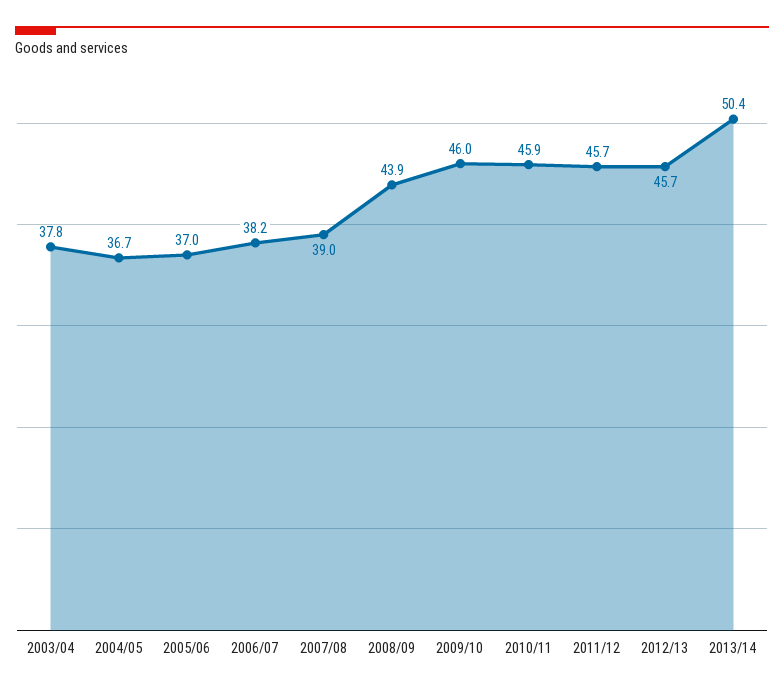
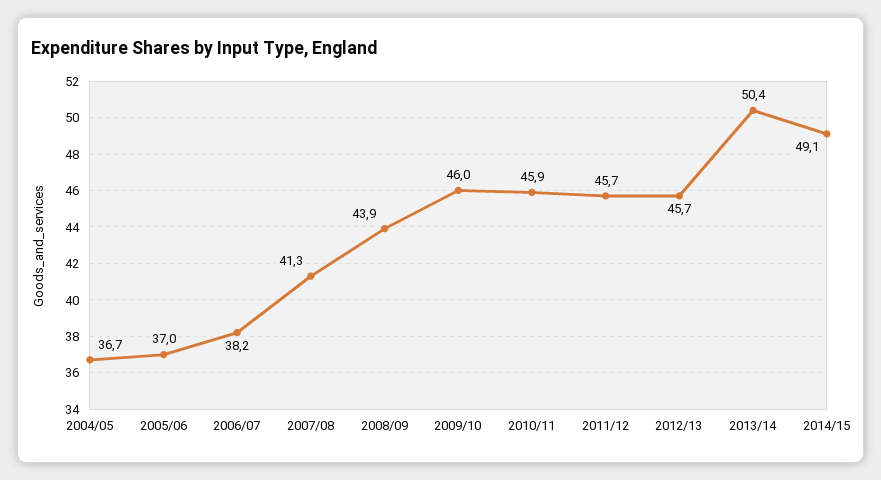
2003/04: 37.8 -> none
2007/08: 39 -> 41.3
2014/15: none -> 49.1

